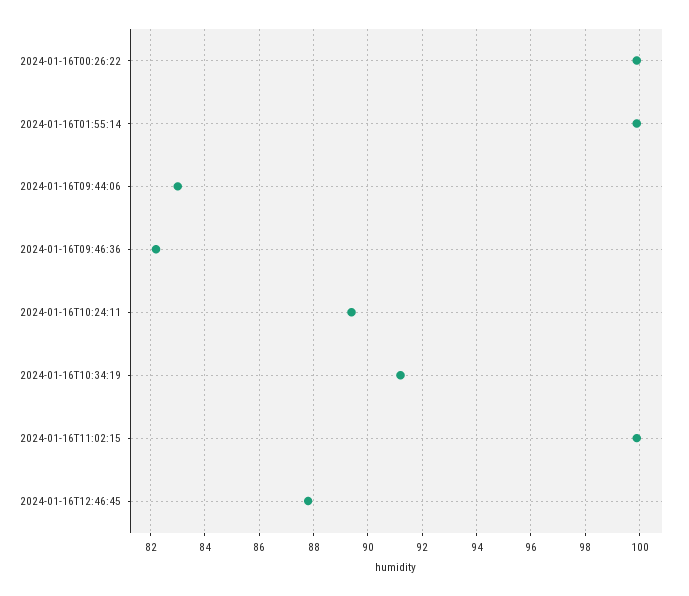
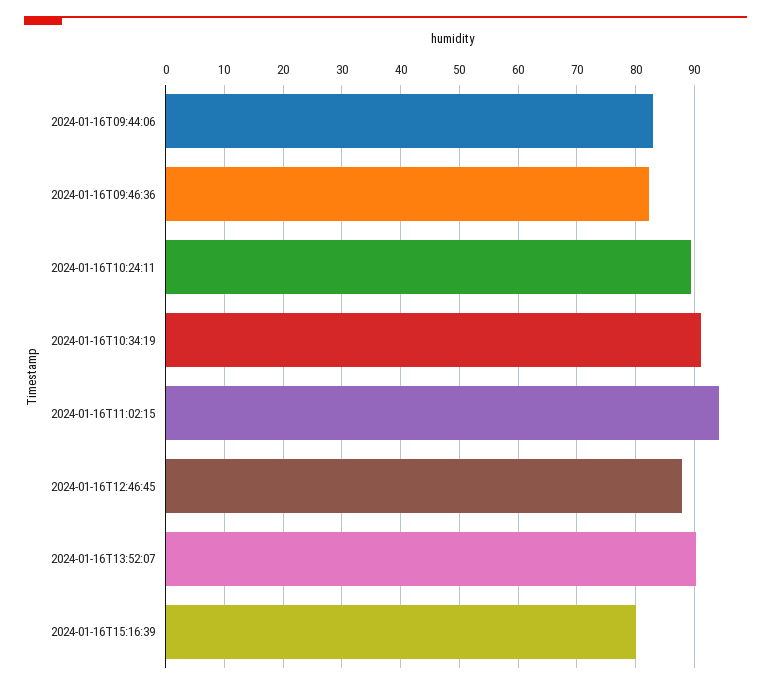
2024-01-16T00:26:22: 100 -> none
2024-01-16T01:55:14: 100 -> none
2024-01-16T11:02:15: 100 -> 94
2024-01-16T13:52:07: none -> 90
2024-01-16T15:16:39: none -> 80

